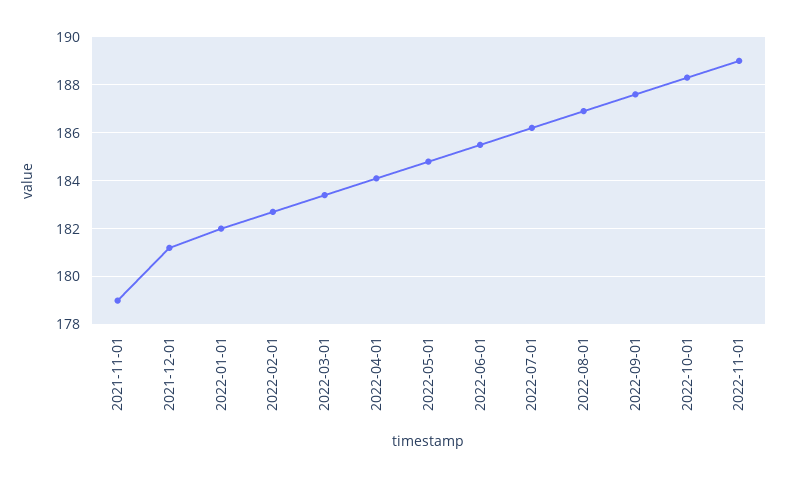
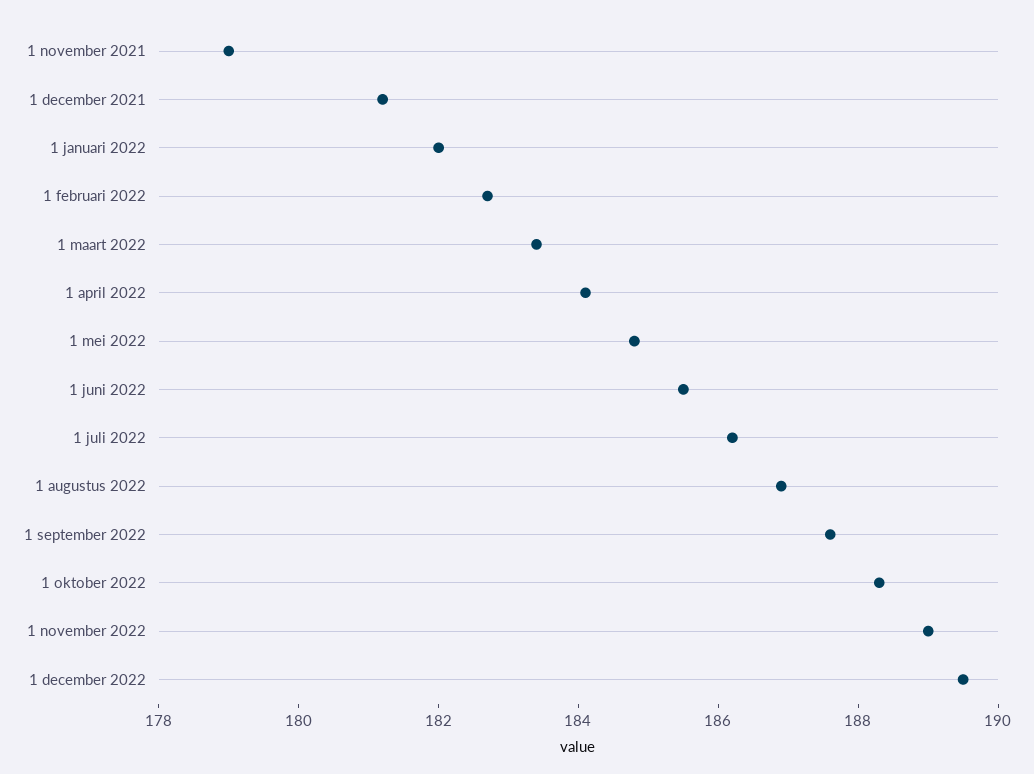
1 december 2022: none -> 189.5

